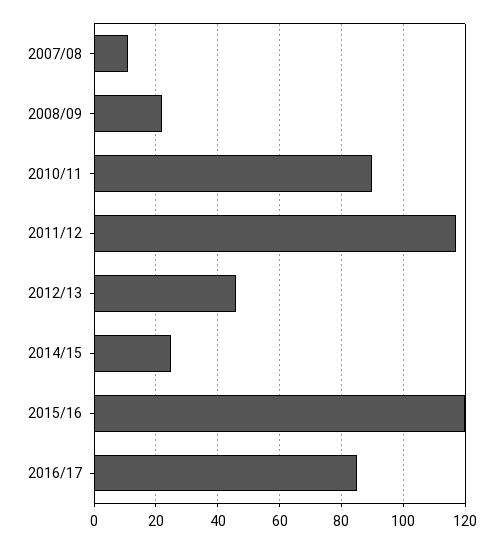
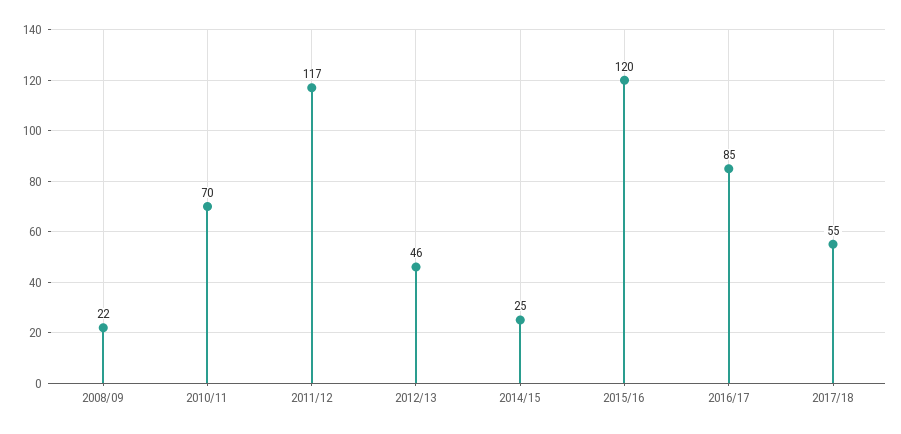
2007/08: 10 -> none
2010/11: 90 -> 70
2017/18: none -> 55

